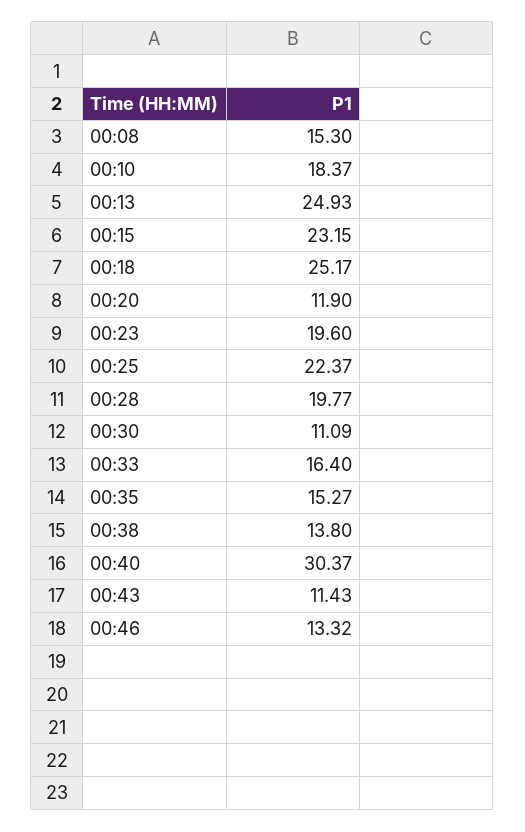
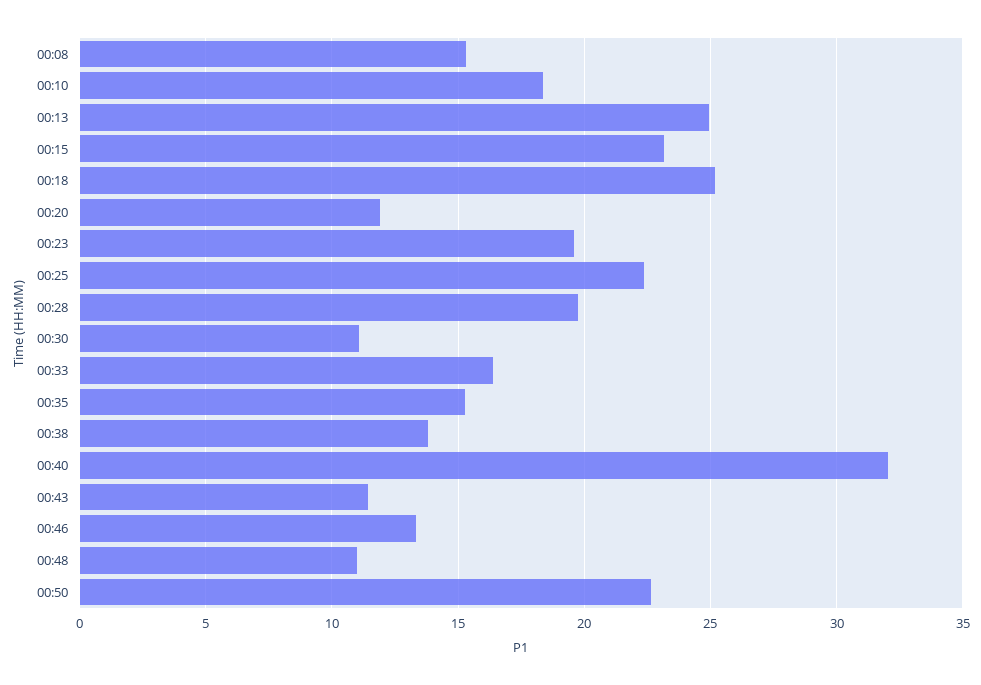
00:40: 30.37 -> 32
00:48: none -> 11
00:50: none -> 22.5

